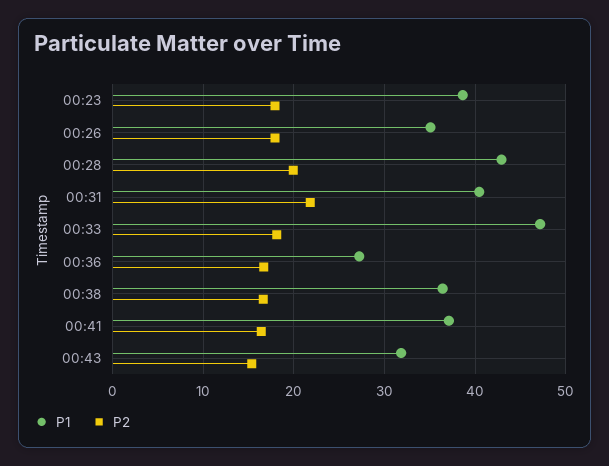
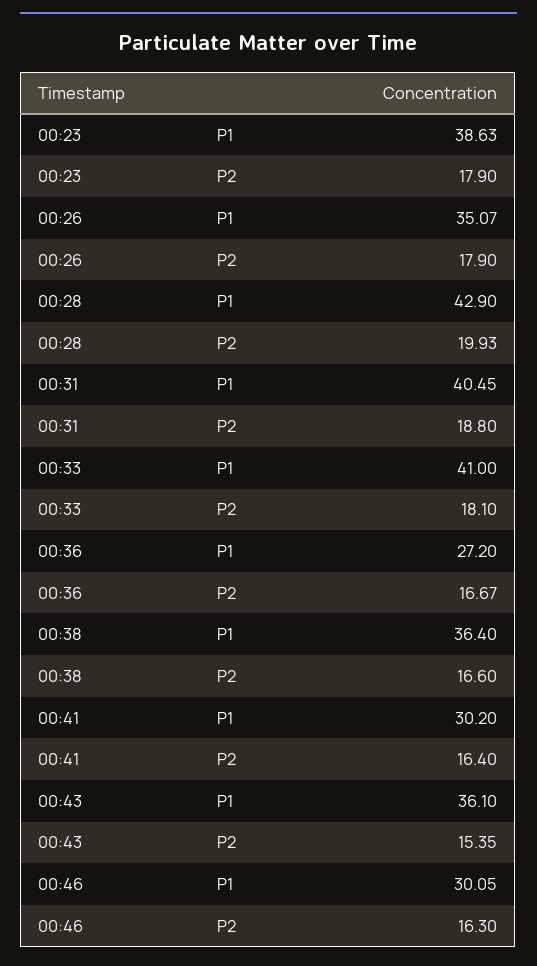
P2, 00:31: 22 -> 18.8
P1, 00:33: 47 -> 41
P1, 00:41: 37 -> 30.2
P1, 00:43: 32 -> 36.1
P1, 00:46: none -> 30.05
P2, 00:46: none -> 16.3

